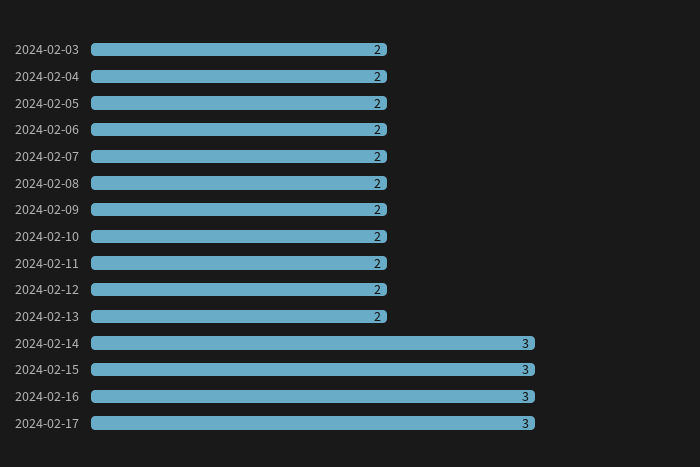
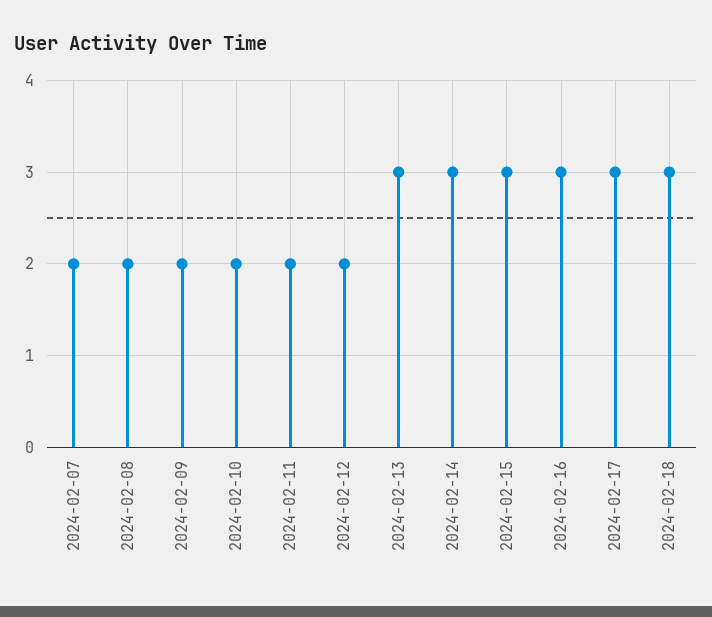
2024-02-03: 2 -> none
2024-02-04: 2 -> none
2024-02-05: 2 -> none
2024-02-06: 2 -> none
2024-02-13: 2 -> 3
2024-02-18: none -> 3

